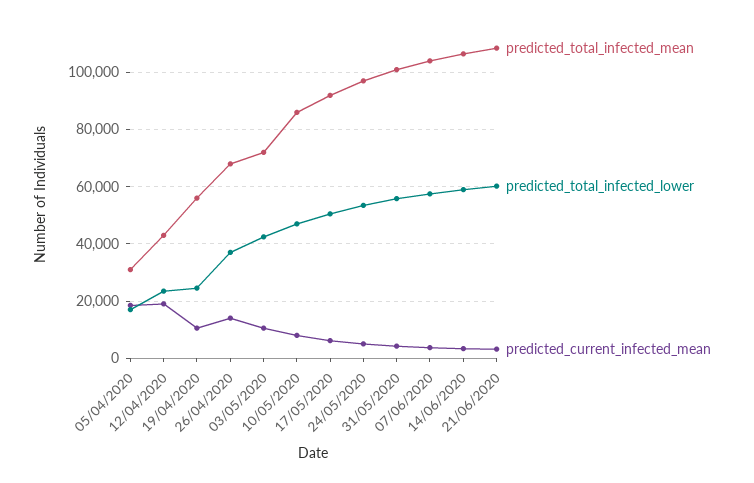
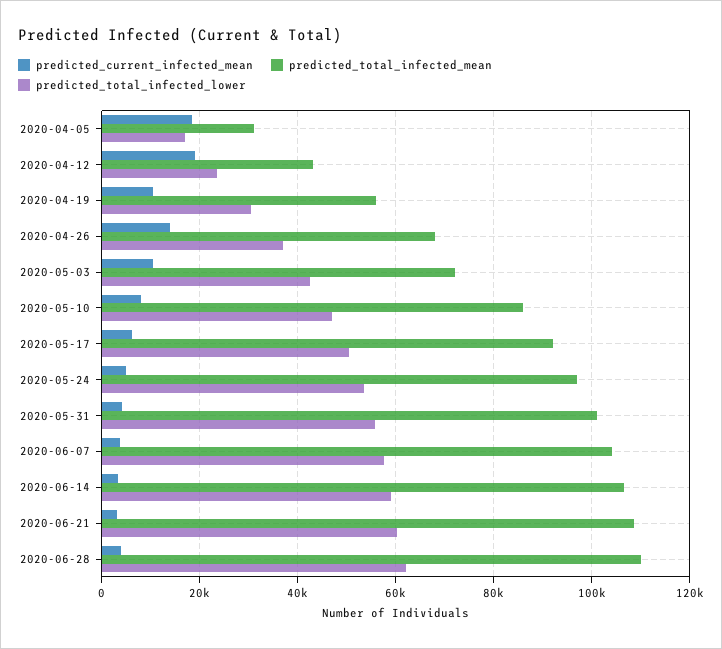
predicted_total_infected_lower, 19/04/2020: 25000 -> 30000
predicted_current_infected_mean, 2020-06-28: none -> 4000
predicted_total_infected_mean, 2020-06-28: none -> 110000
predicted_total_infected_lower, 2020-06-28: none -> 62000

